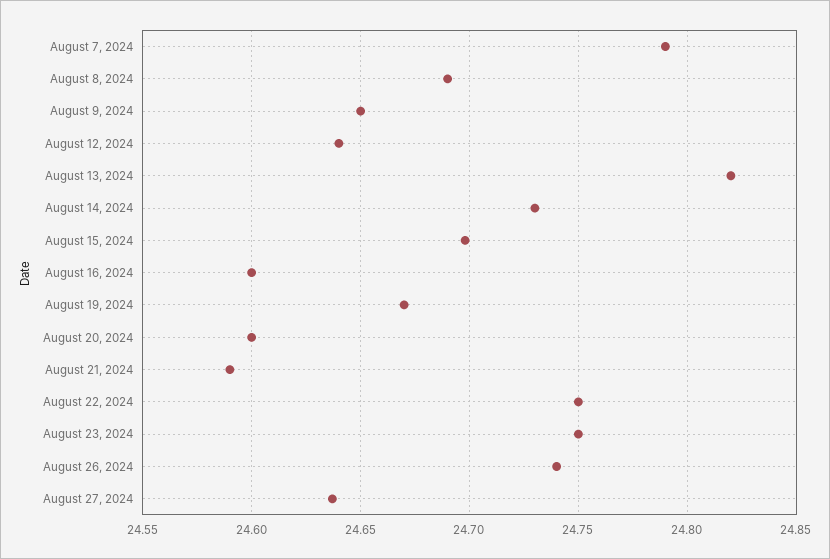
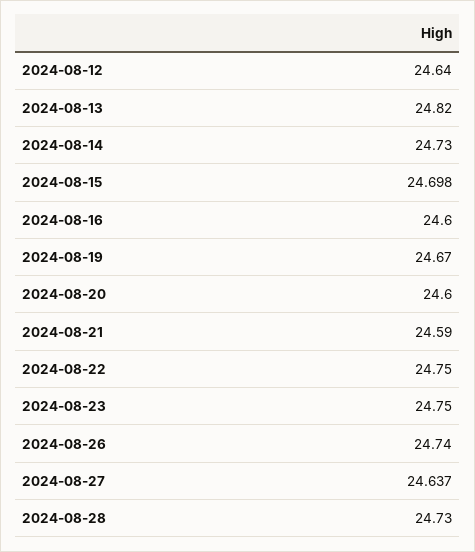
August 7, 2024: 24.79 -> none
August 8, 2024: 24.69 -> none
August 9, 2024: 24.65 -> none
2024-08-28: none -> 24.73

